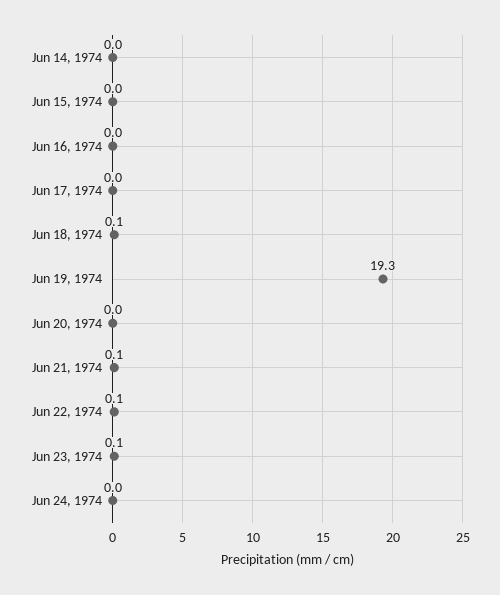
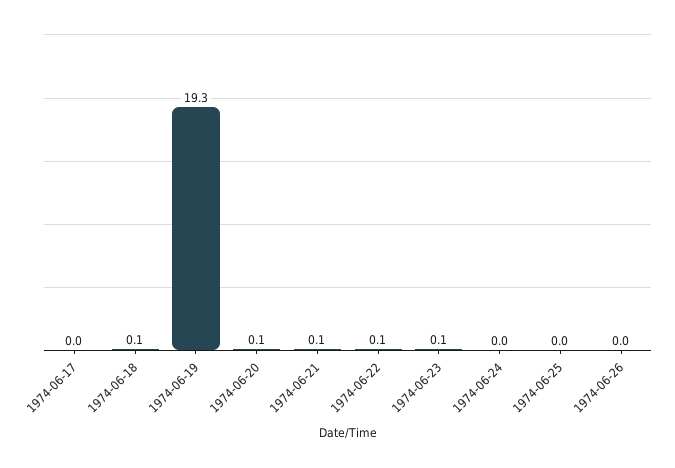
Jun 14, 1974: 0 -> none
Jun 15, 1974: 0 -> none
Jun 16, 1974: 0 -> none
Jun 20, 1974: 0 -> 0.1
1974-06-25: none -> 0
1974-06-26: none -> 0

